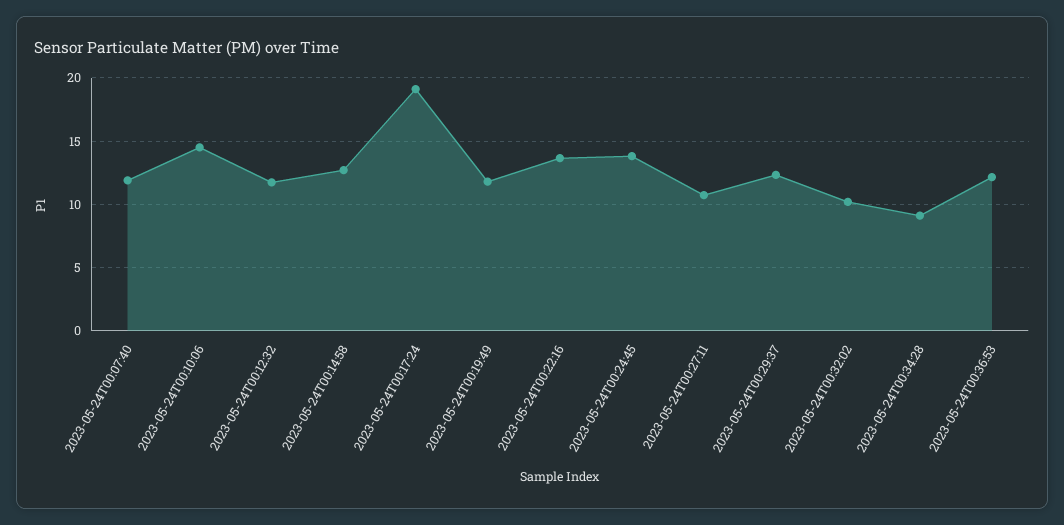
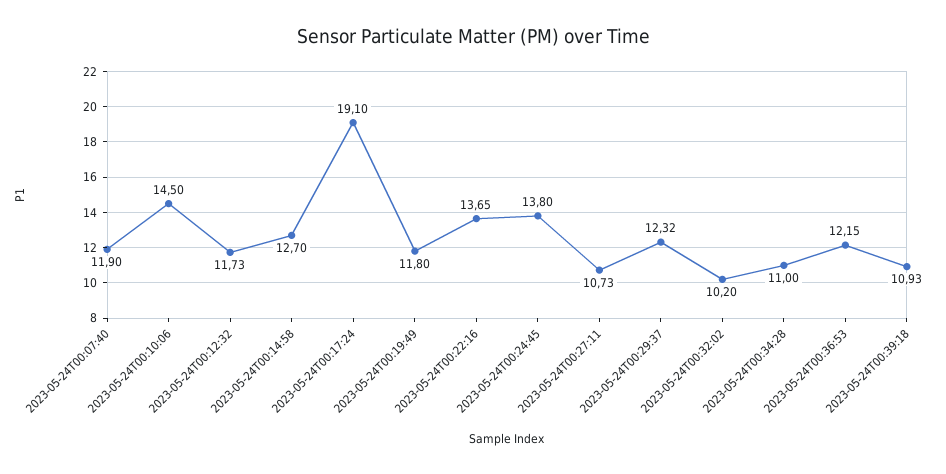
2023-05-24T00:34:28: 9 -> 11
2023-05-24T00:39:18: none -> 10.93

